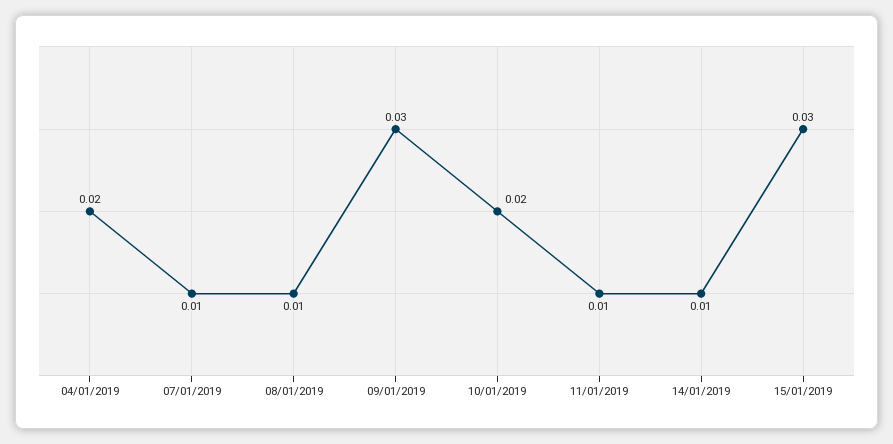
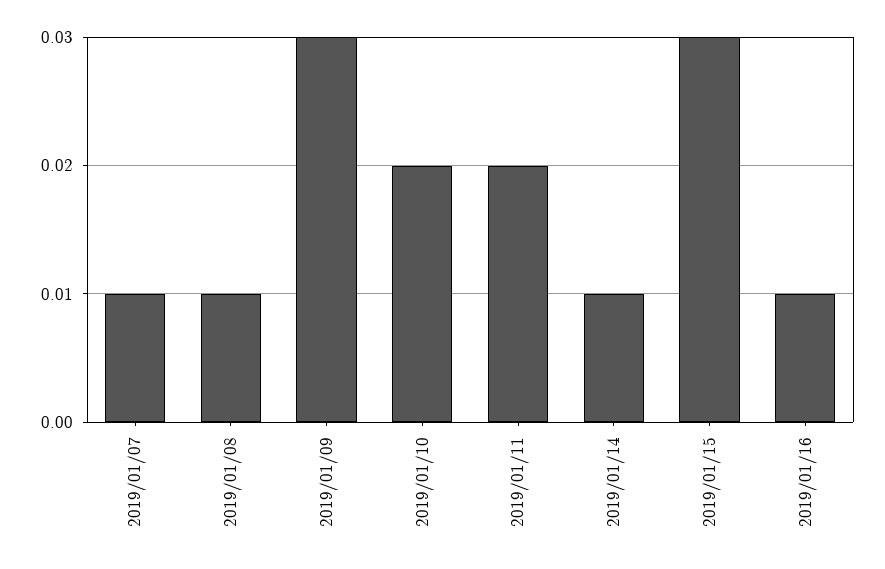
04/01/2019: 0.02 -> none
11/01/2019: 0.01 -> 0.02
2019/01/16: none -> 0.01

